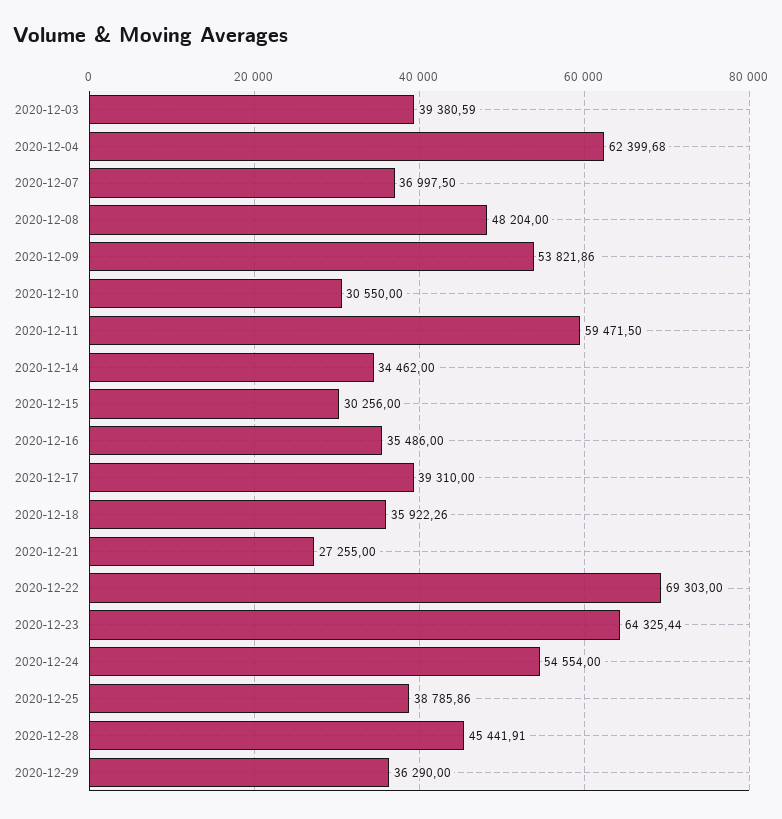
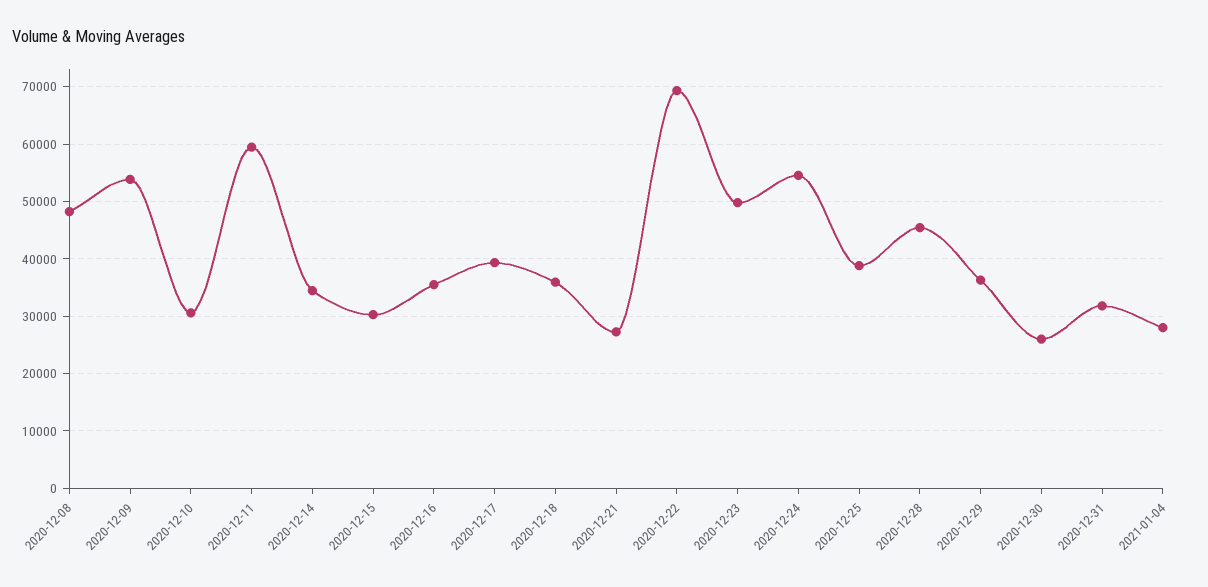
2020-12-03: 39380.59 -> none
2020-12-04: 62399.68 -> none
2020-12-07: 36997.5 -> none
2020-12-23: 64325.44 -> 50000
2020-12-30: none -> 26000
2020-12-31: none -> 32000
2021-01-04: none -> 28000

